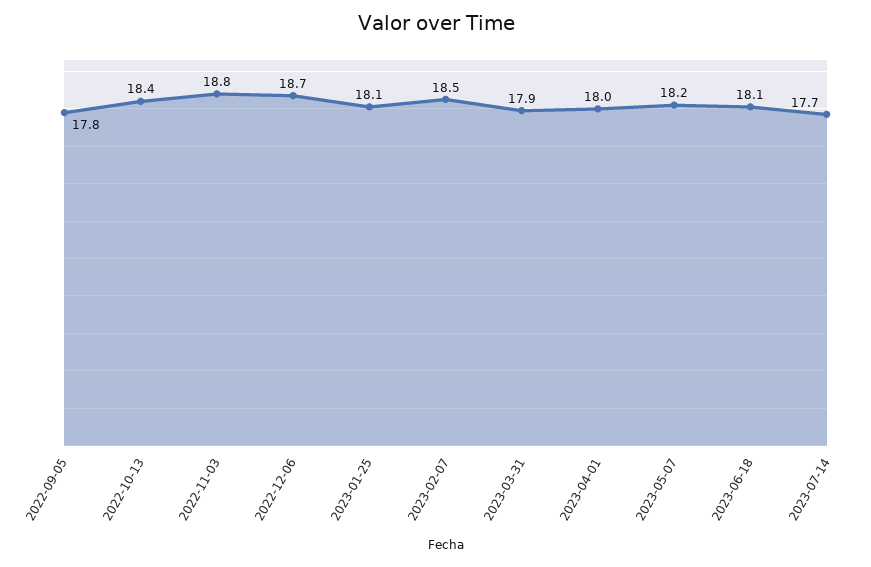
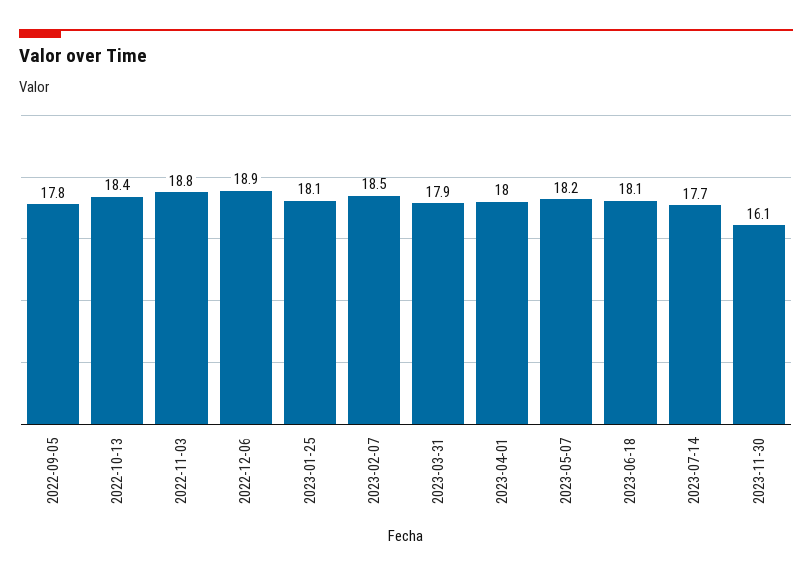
2022-12-06: 18.7 -> 18.9
2023-11-30: none -> 16.1

